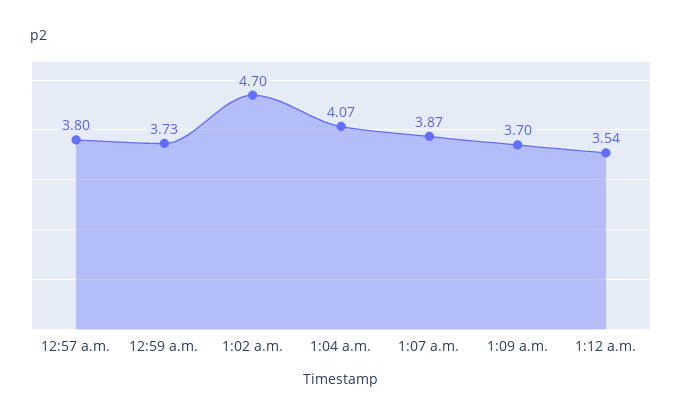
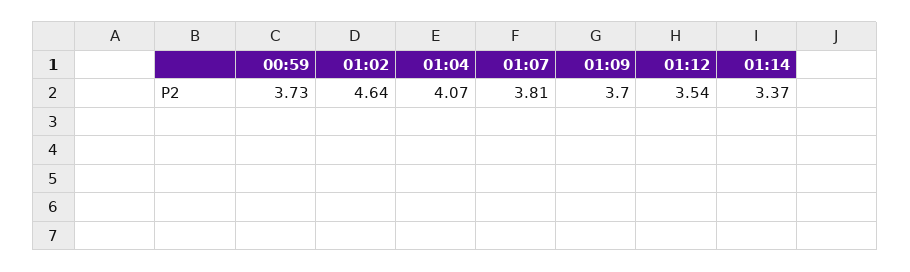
12:57 a.m.: 3.8 -> none
1:02 a.m.: 4.7 -> 4.64
1:07 a.m.: 3.87 -> 3.81
01:14: none -> 3.37

